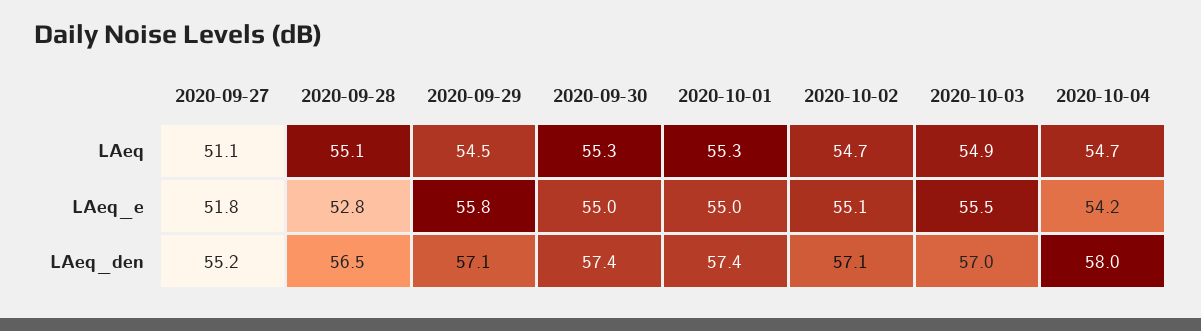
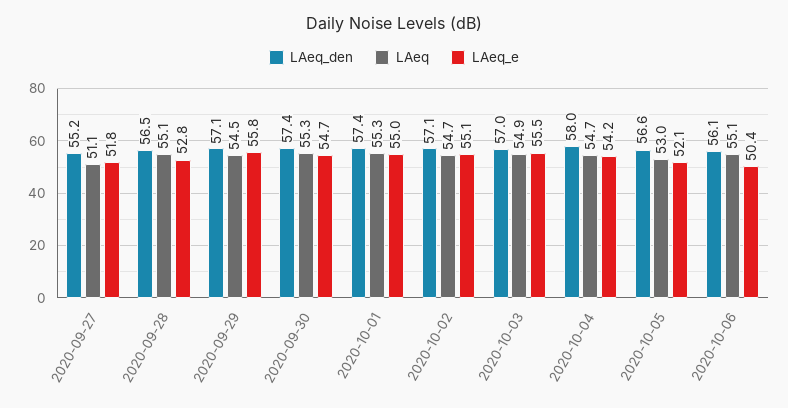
LAeq_e, 2020-09-30: 55 -> 54.7
LAeq_den, 2020-10-05: none -> 56.6
LAeq, 2020-10-05: none -> 53
LAeq_e, 2020-10-05: none -> 52.1
LAeq_den, 2020-10-06: none -> 56.1
LAeq, 2020-10-06: none -> 55.1
LAeq_e, 2020-10-06: none -> 50.4

